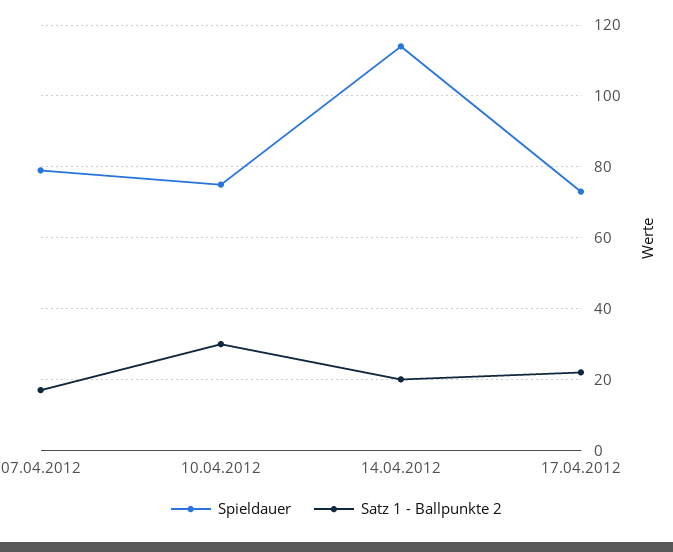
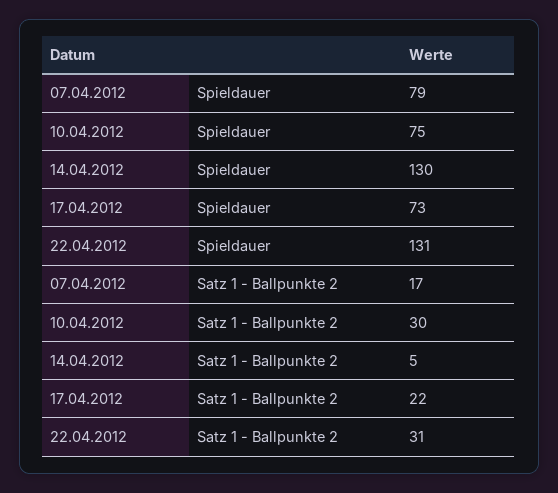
Spieldauer, 14.04.2012: 115 -> 130
Satz 1 - Ballpunkte 2, 14.04.2012: 20 -> 5
Spieldauer, 22.04.2012: none -> 131
Satz 1 - Ballpunkte 2, 22.04.2012: none -> 31

